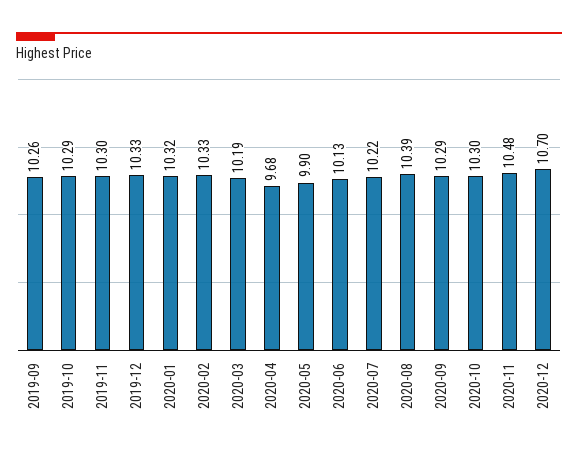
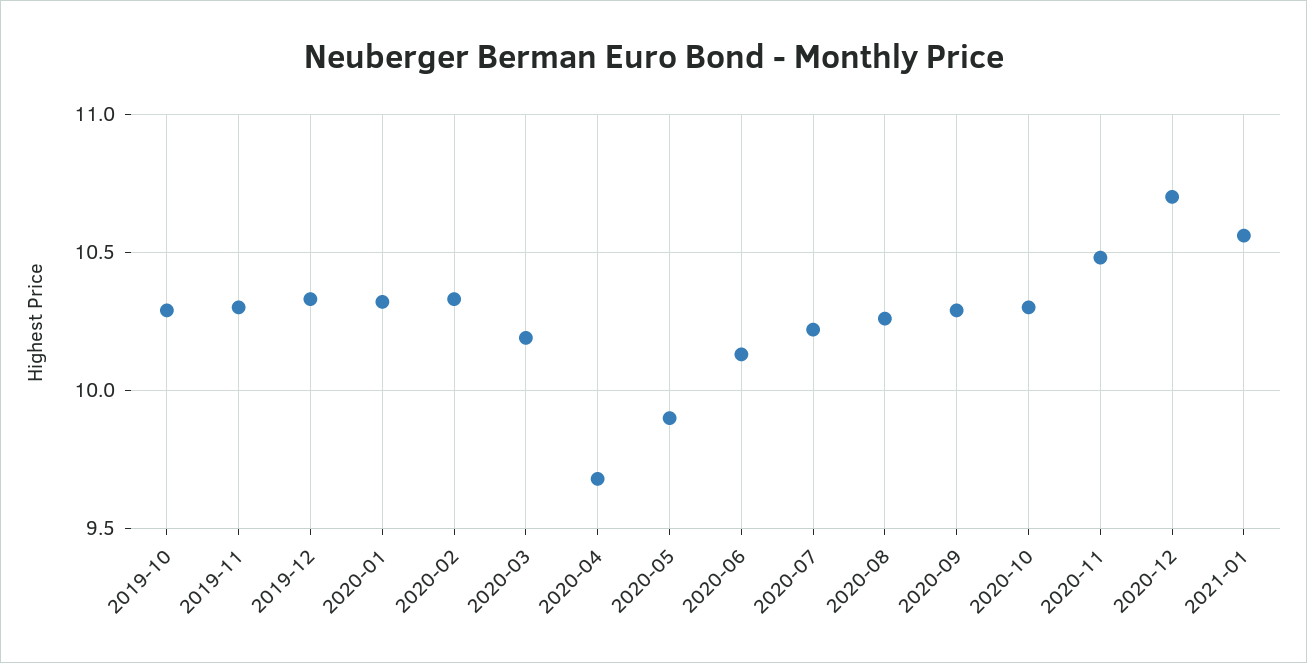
2019-09: 10.26 -> none
2020-08: 10.39 -> 10.25
2021-01: none -> 10.55

